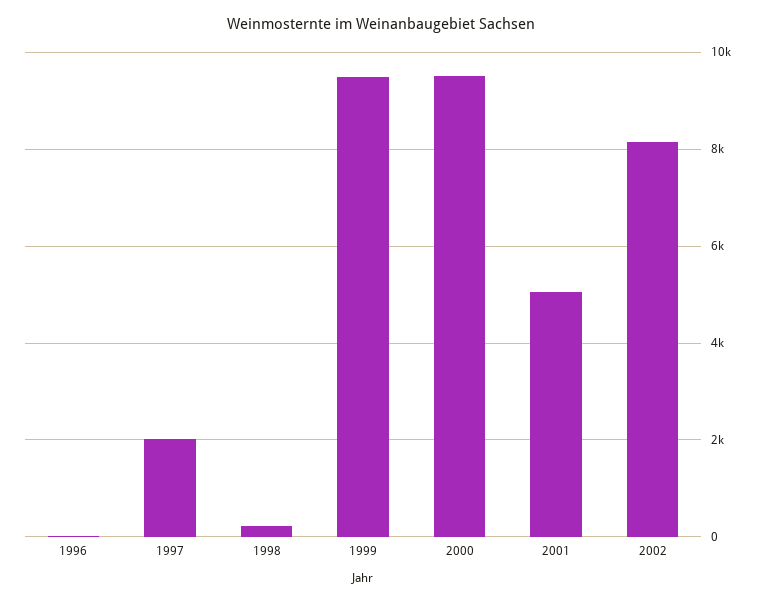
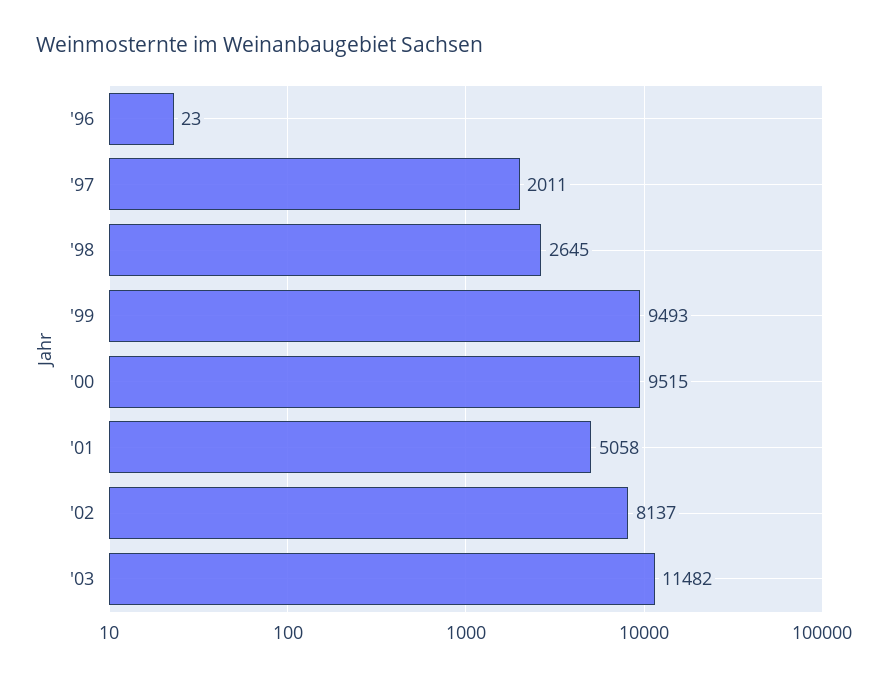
1998: 200 -> 2645
'03: none -> 11482

